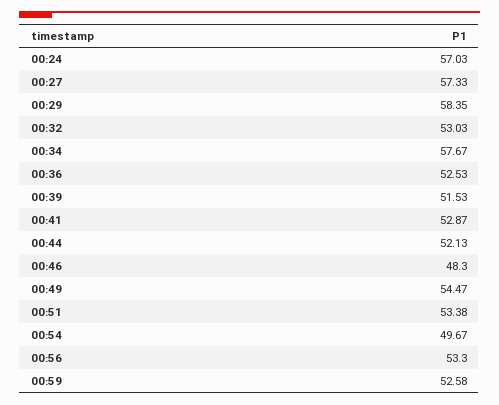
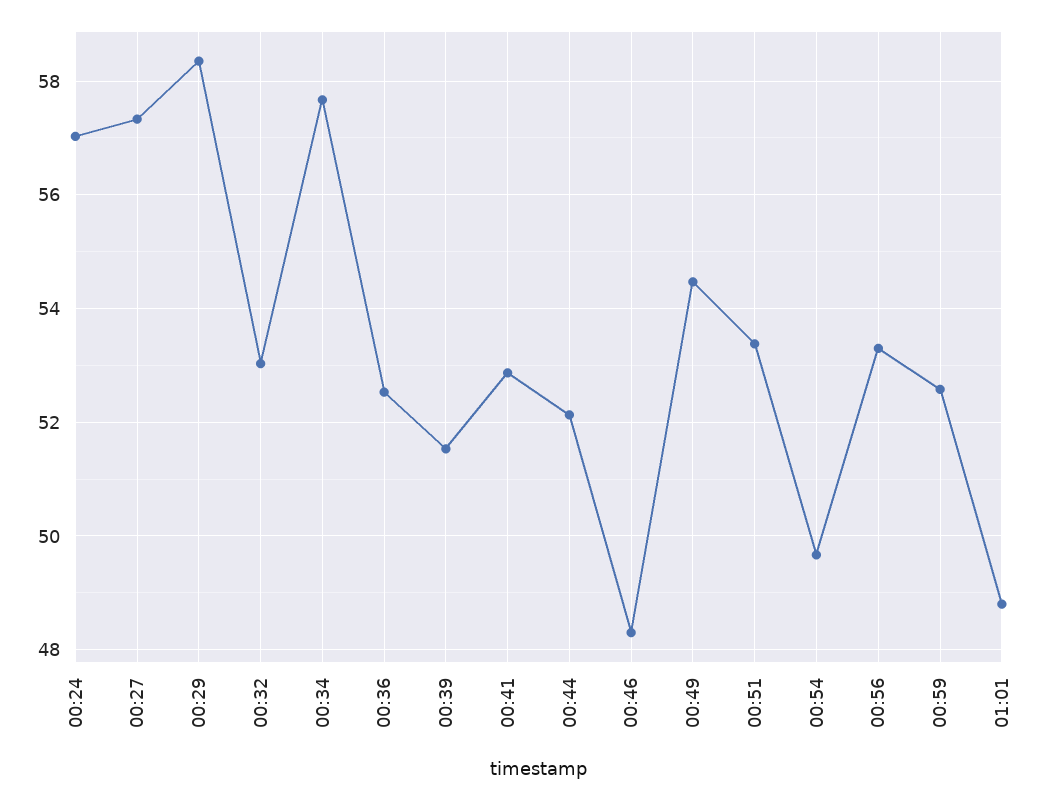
01:01: none -> 48.8

